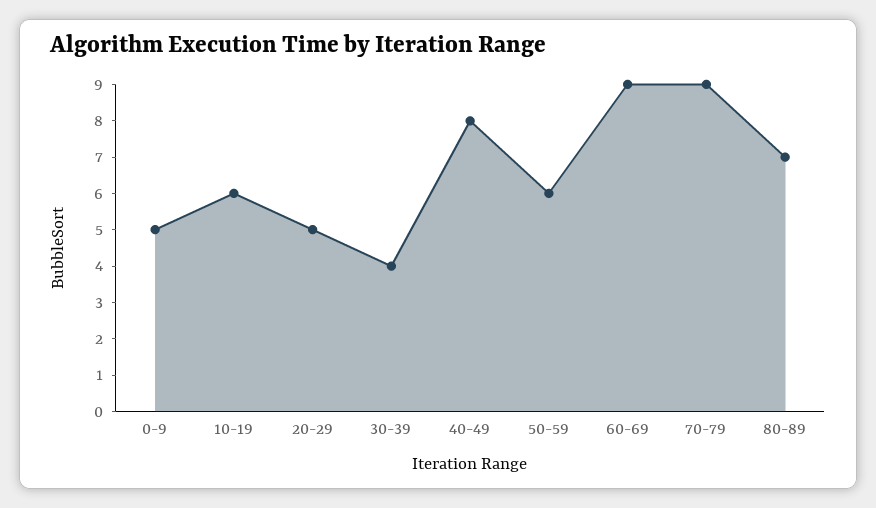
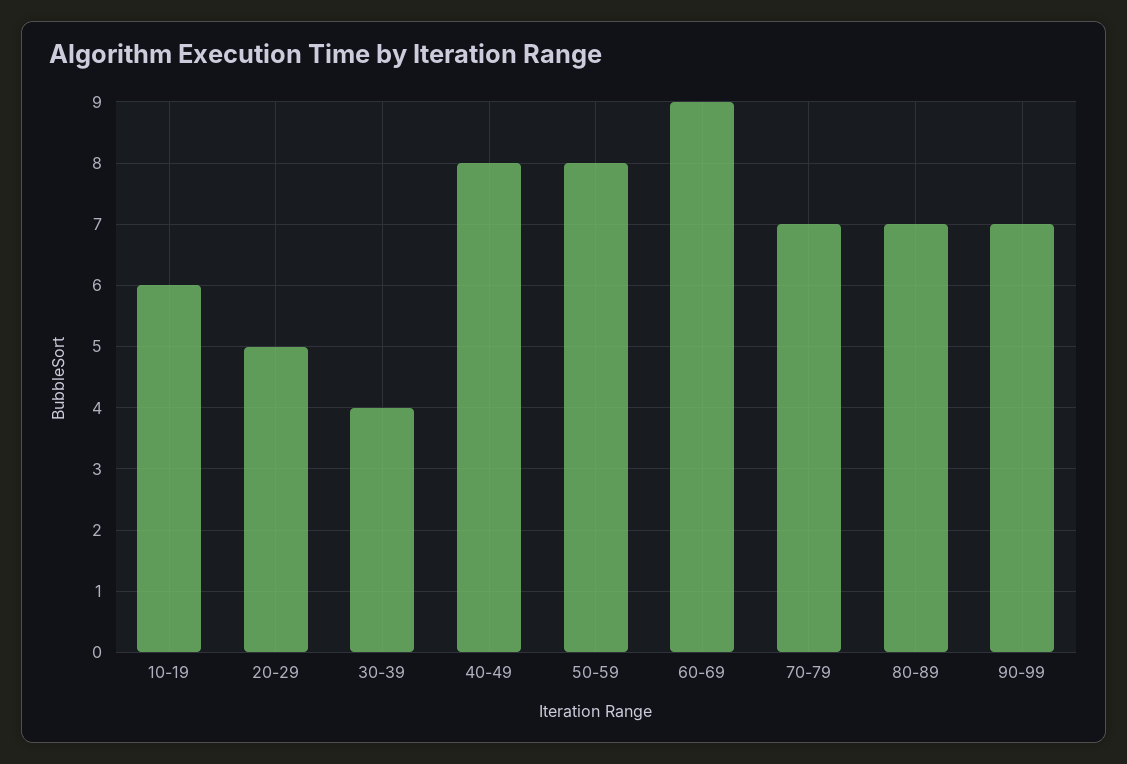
0-9: 5 -> none
50-59: 6 -> 8
70-79: 9 -> 7
90-99: none -> 7

